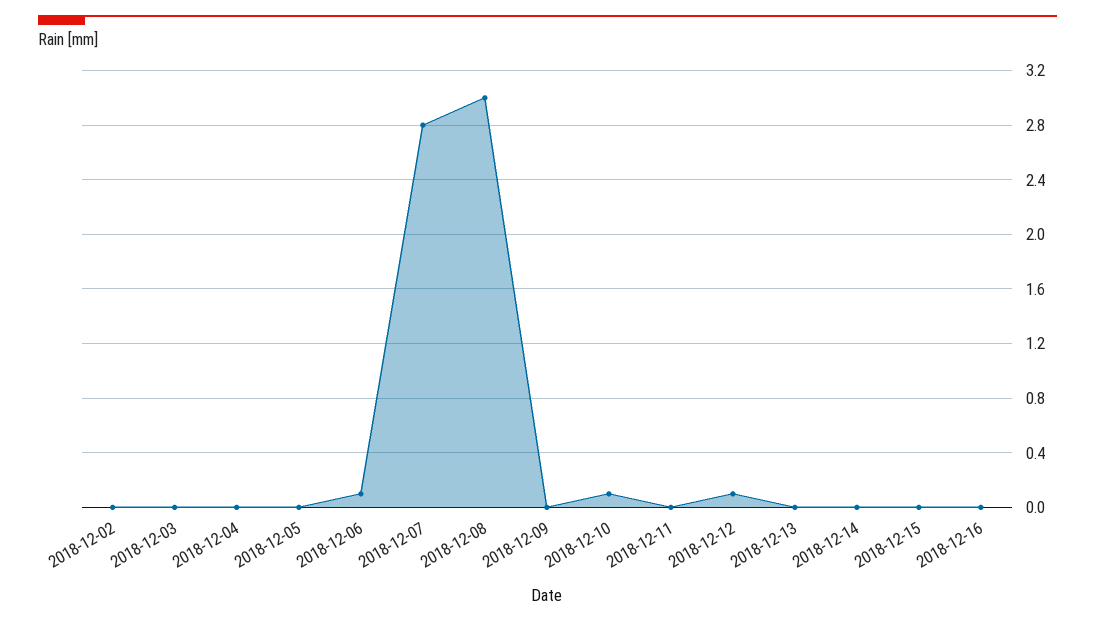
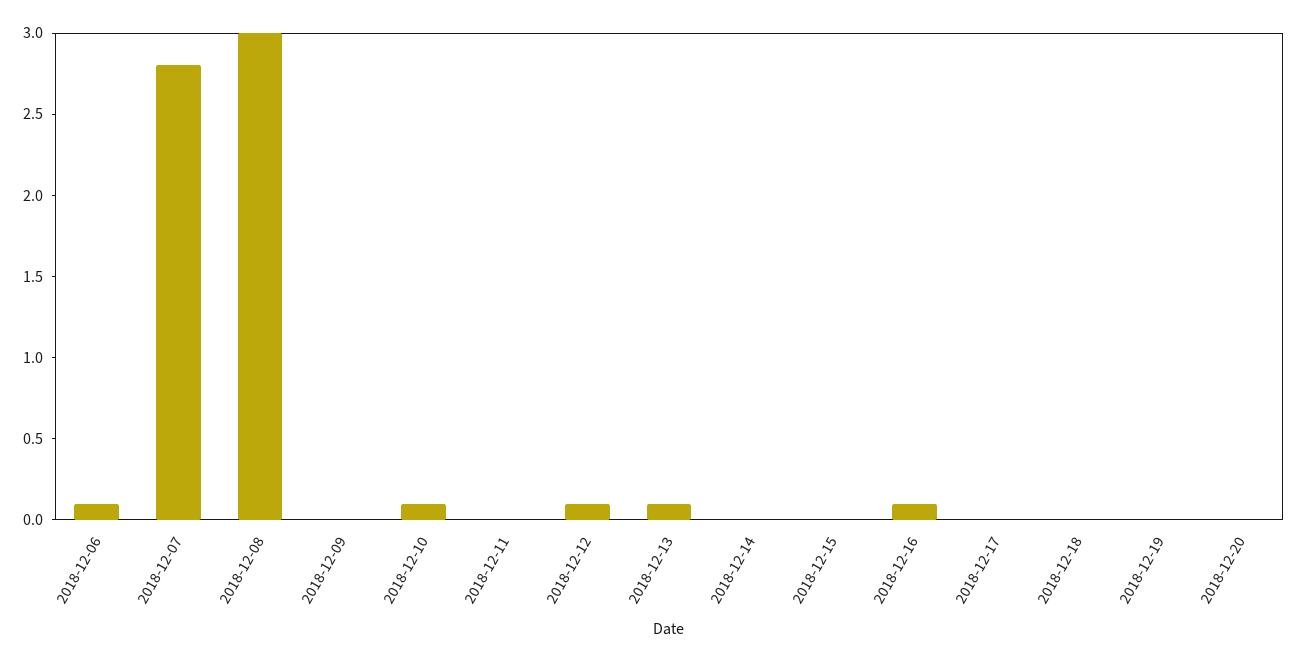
2018-12-02: 0 -> none
2018-12-03: 0 -> none
2018-12-04: 0 -> none
2018-12-05: 0 -> none
2018-12-13: 0 -> 0.1
2018-12-16: 0 -> 0.1
2018-12-17: none -> 0
2018-12-18: none -> 0
2018-12-19: none -> 0
2018-12-20: none -> 0

